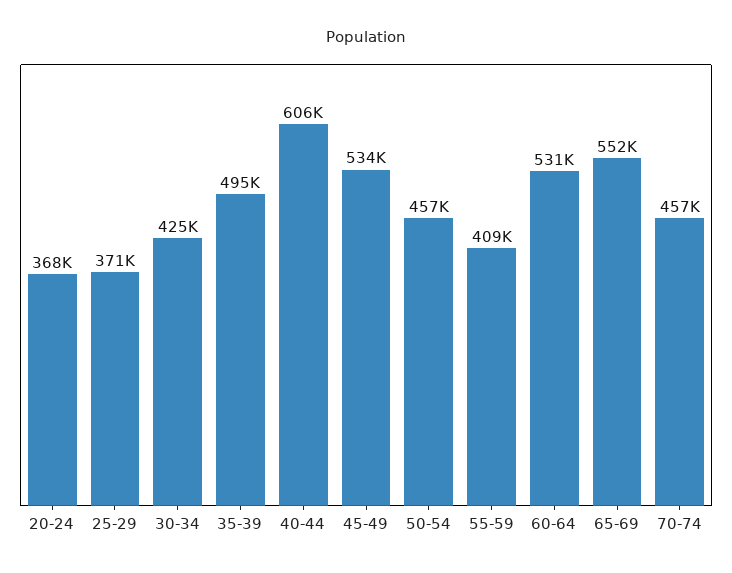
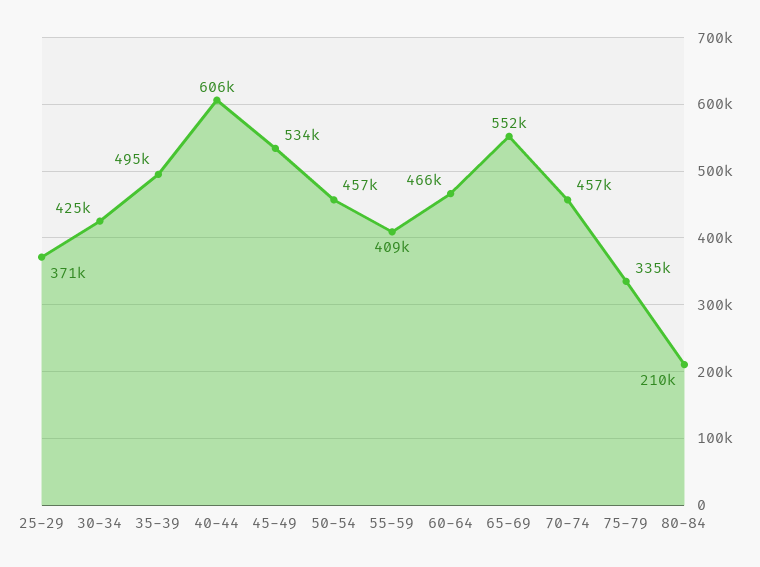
20-24: 368000 -> none
60-64: 531000 -> 466000
75-79: none -> 335000
80-84: none -> 210000

